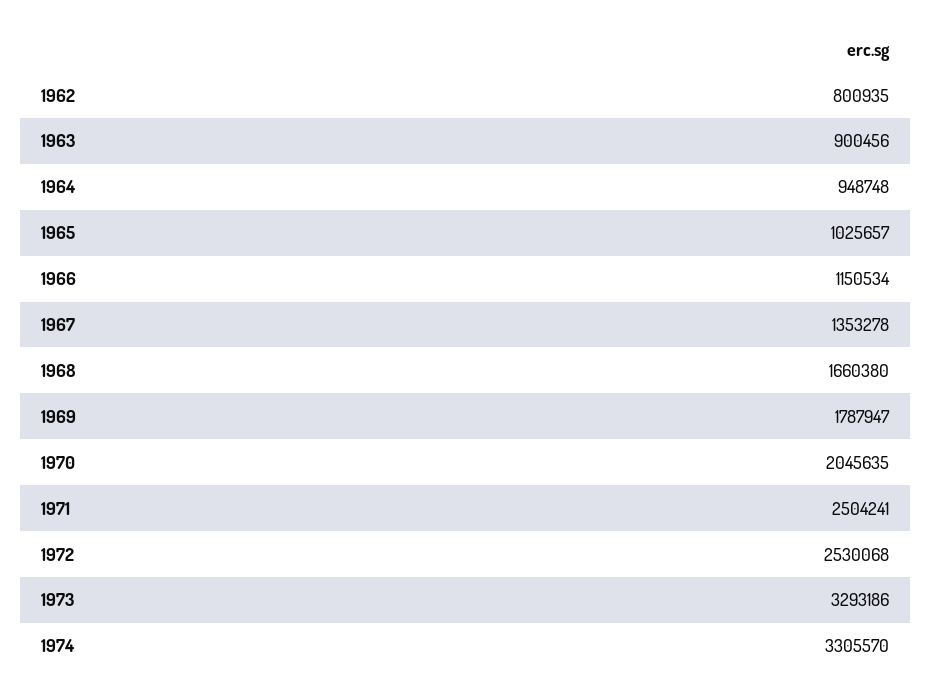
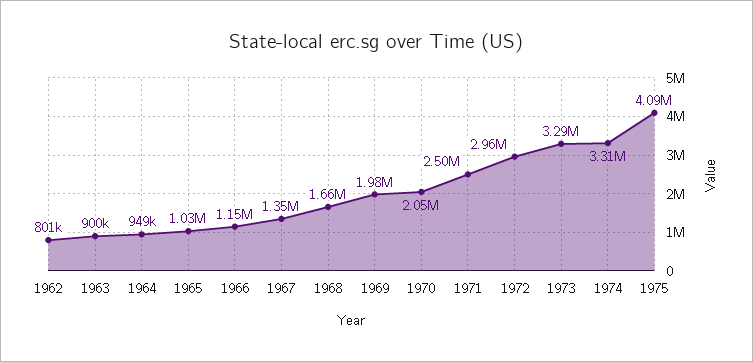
1969: 1787947 -> 1980000
1972: 2530068 -> 2960000
1975: none -> 4090000

